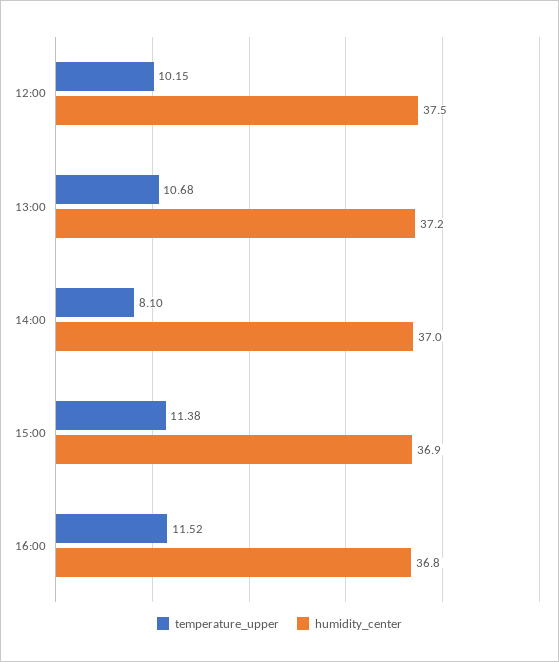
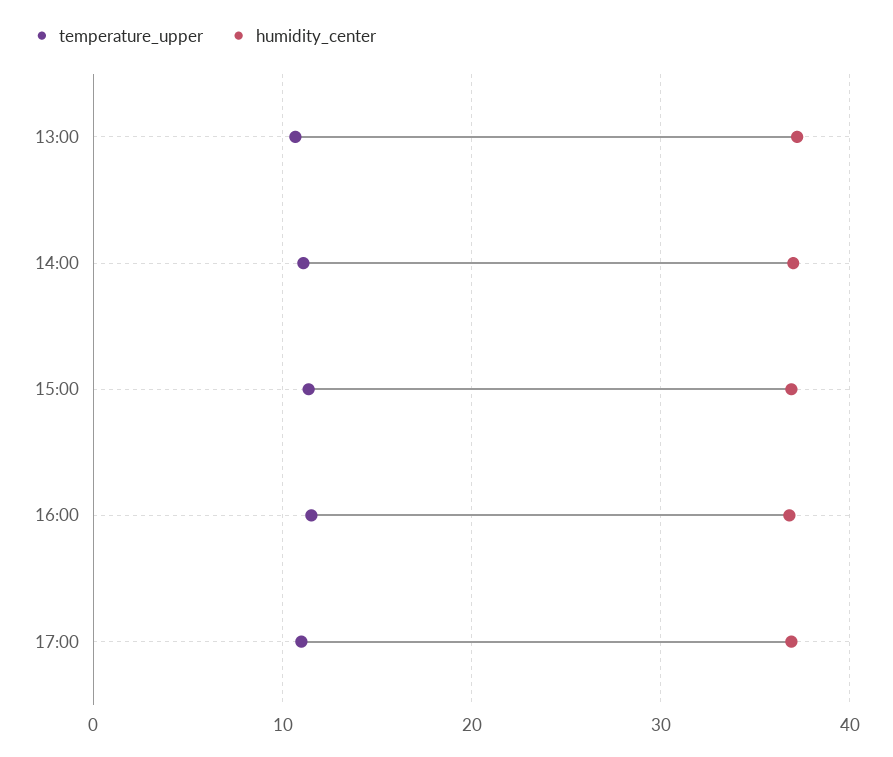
temperature_upper, 12:00: 10.15 -> none
humidity_center, 12:00: 37.5 -> none
temperature_upper, 14:00: 8.1 -> 11
temperature_upper, 17:00: none -> 11
humidity_center, 17:00: none -> 37

